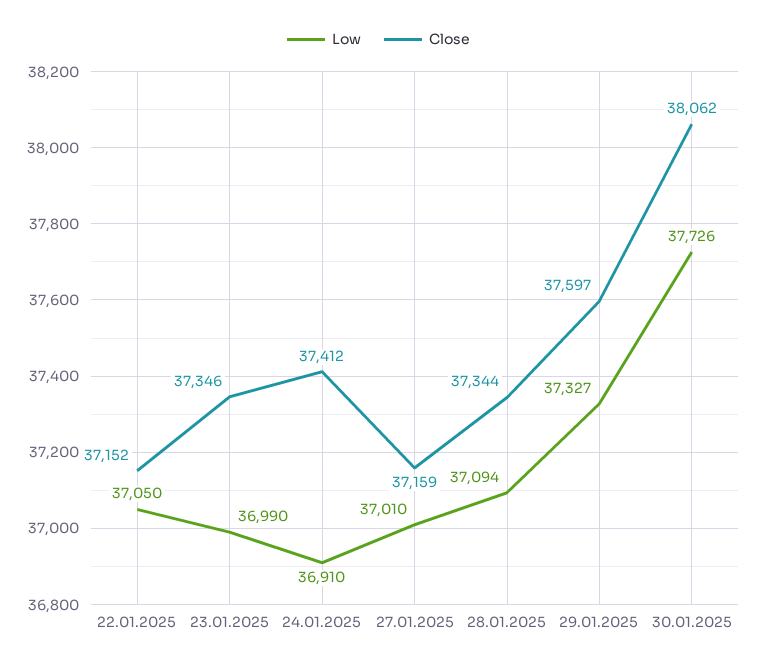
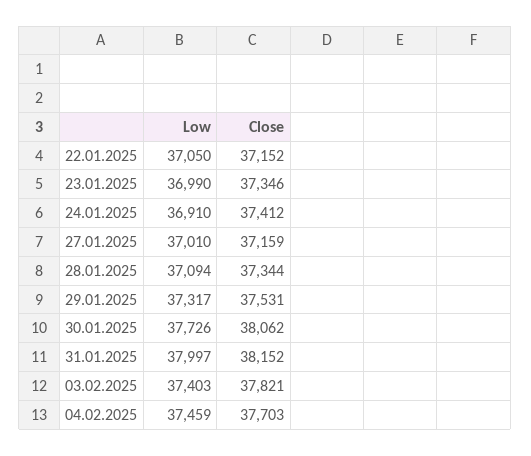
Low, 29.01.2025: 37327 -> 37317
Close, 29.01.2025: 37597 -> 37531
Low, 31.01.2025: none -> 37997
Close, 31.01.2025: none -> 38152
Low, 03.02.2025: none -> 37403
Close, 03.02.2025: none -> 37821
Low, 04.02.2025: none -> 37459
Close, 04.02.2025: none -> 37703

